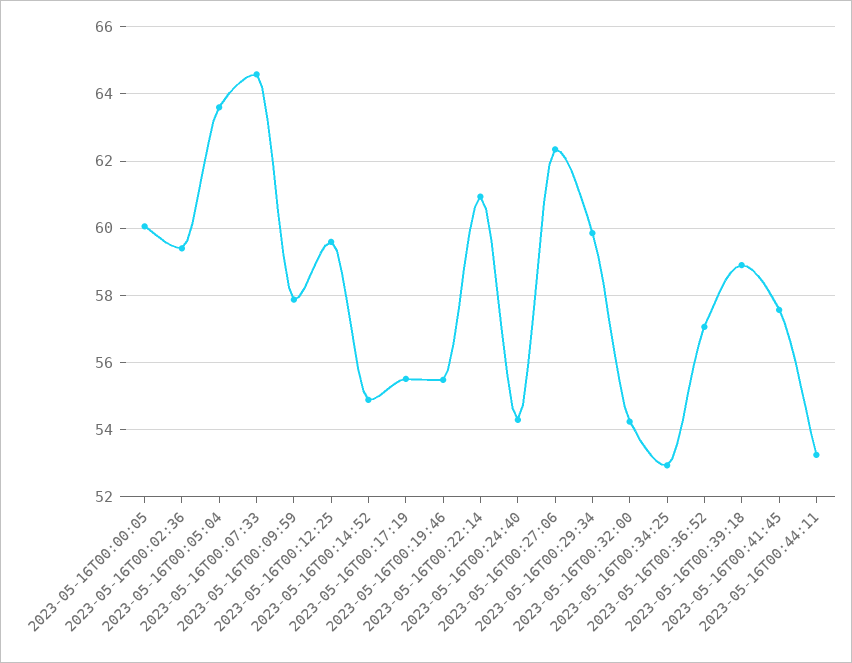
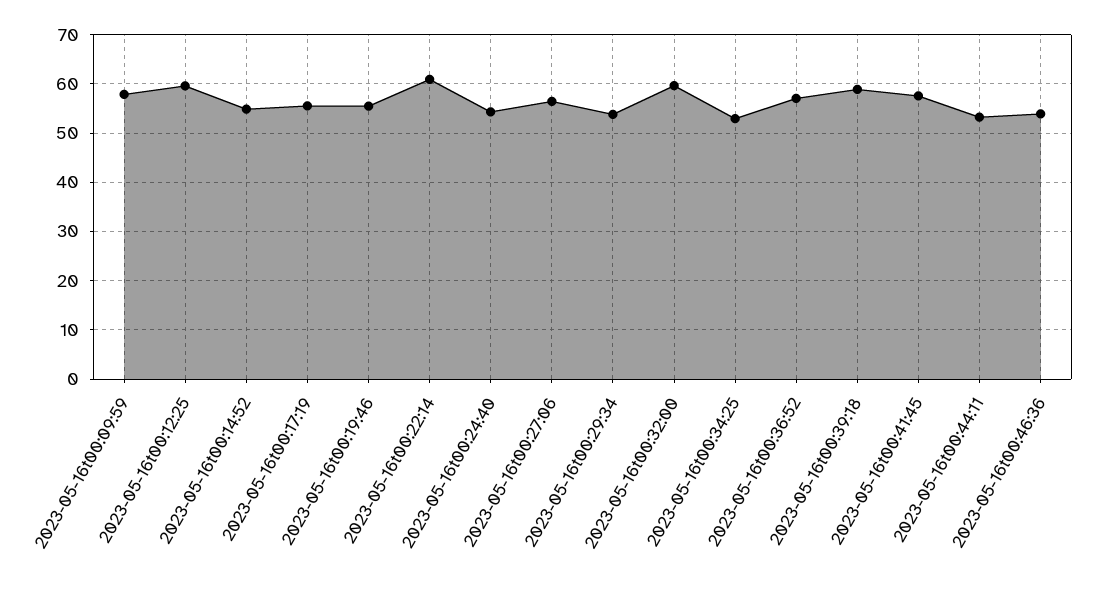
2023-05-16T00:00:05: 60 -> none
2023-05-16T00:02:36: 59.4 -> none
2023-05-16T00:05:04: 63.6 -> none
2023-05-16T00:07:33: 64.6 -> none
2023-05-16T00:27:06: 62.4 -> 56
2023-05-16T00:29:34: 59.8 -> 54
2023-05-16T00:32:00: 54.2 -> 60
2023-05-16t00:46:36: none -> 54

